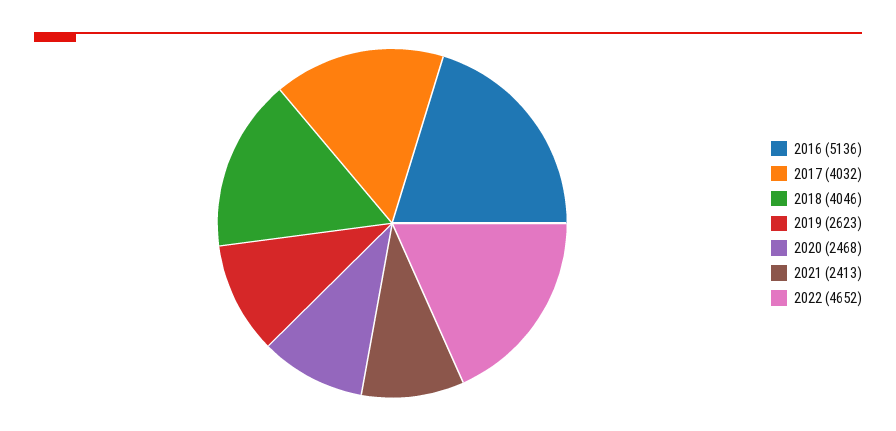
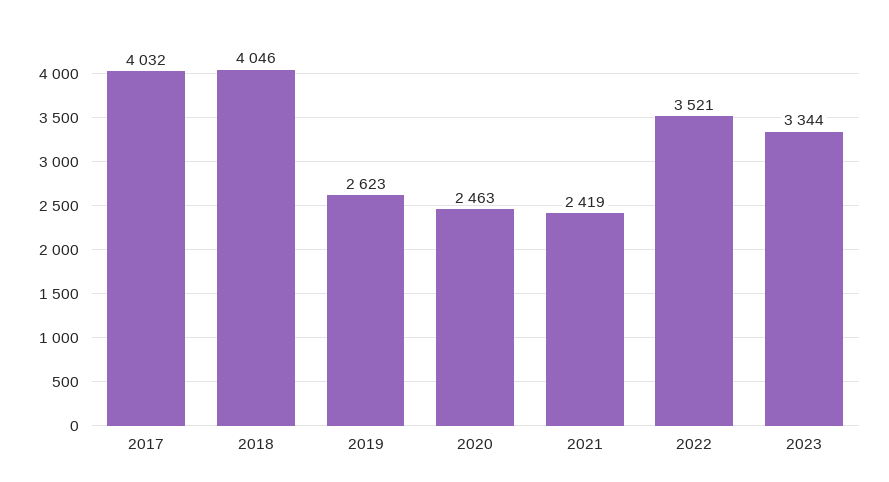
2016: 5136 -> none
2020: 2468 -> 2463
2021: 2413 -> 2419
2022: 4652 -> 3521
2023: none -> 3344

